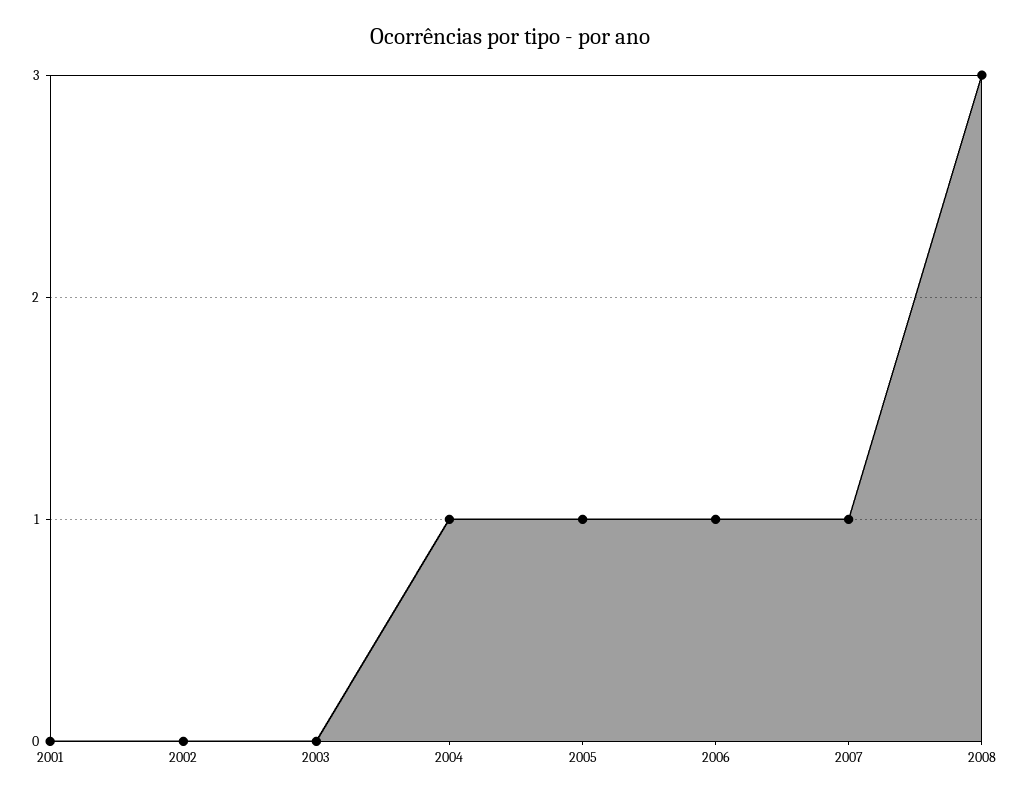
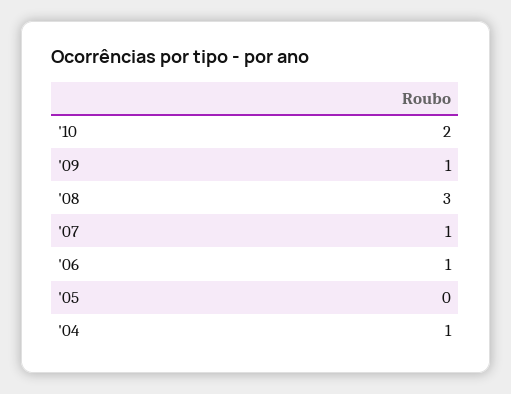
2001: 0 -> none
2002: 0 -> none
2003: 0 -> none
2005: 1 -> 0
'10: none -> 2
'09: none -> 1

